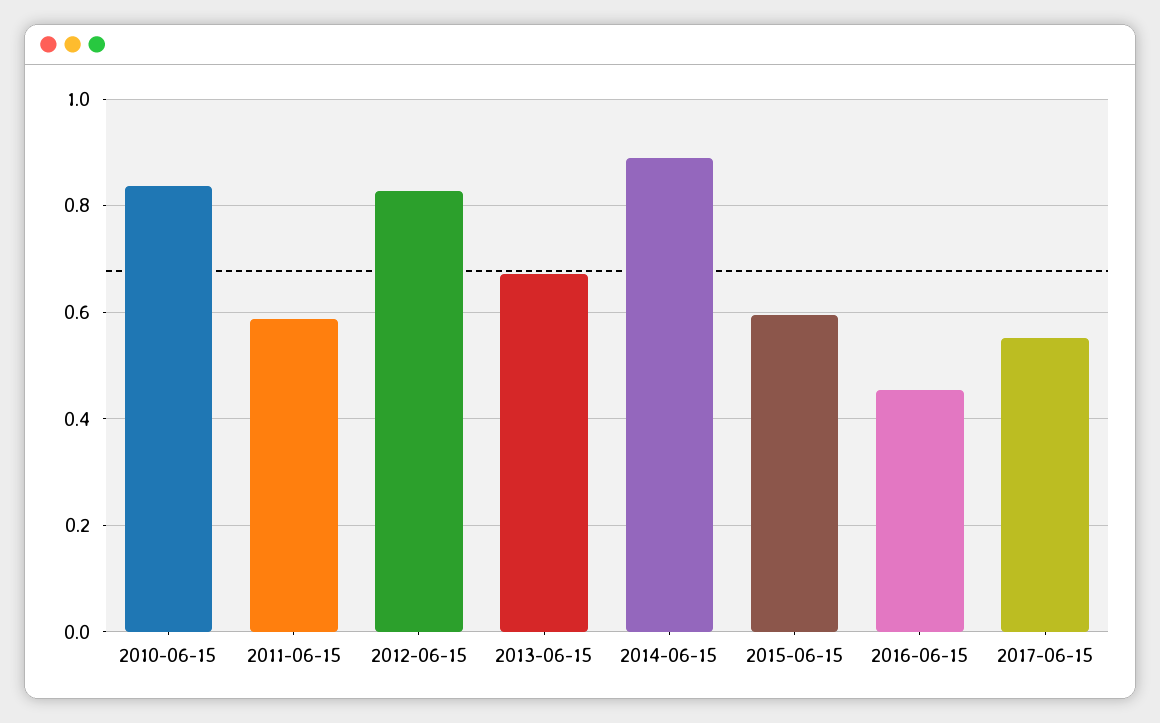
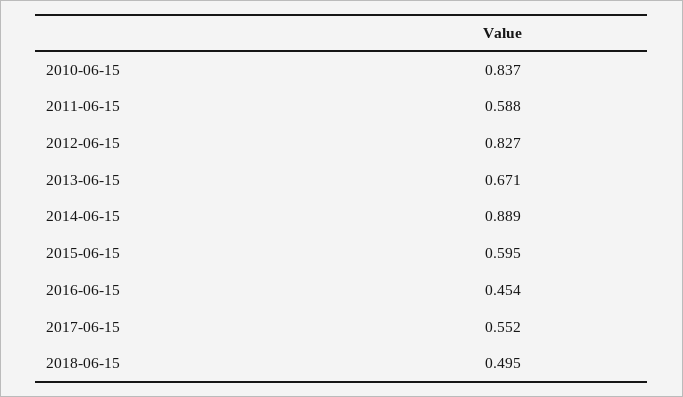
2018-06-15: none -> 0.495

